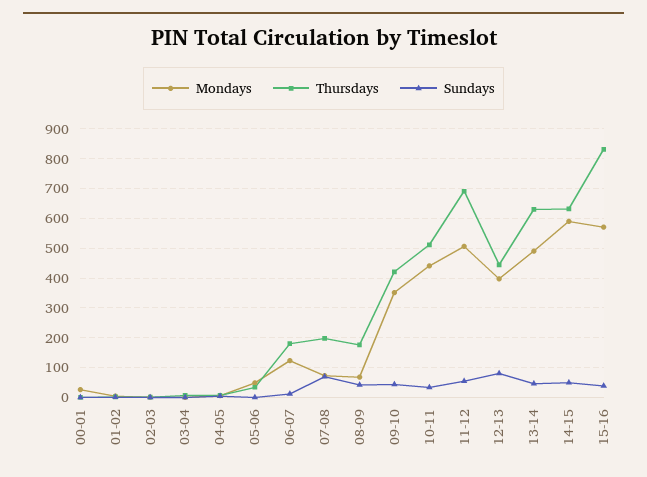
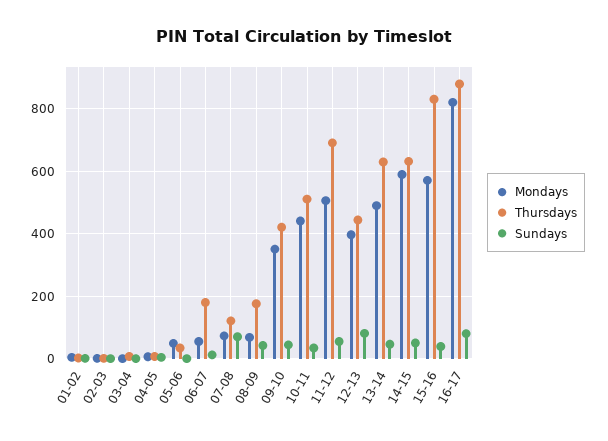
Mondays, 00-01: 25 -> none
Thursdays, 00-01: 0 -> none
Sundays, 00-01: 0 -> none
Mondays, 06-07: 125 -> 60
Thursdays, 07-08: 200 -> 120
Mondays, 16-17: none -> 820
Thursdays, 16-17: none -> 880
Sundays, 16-17: none -> 80

